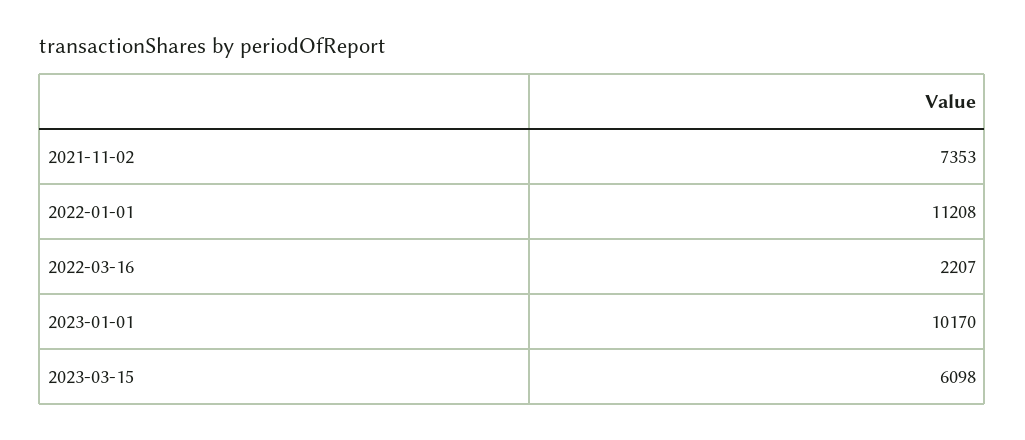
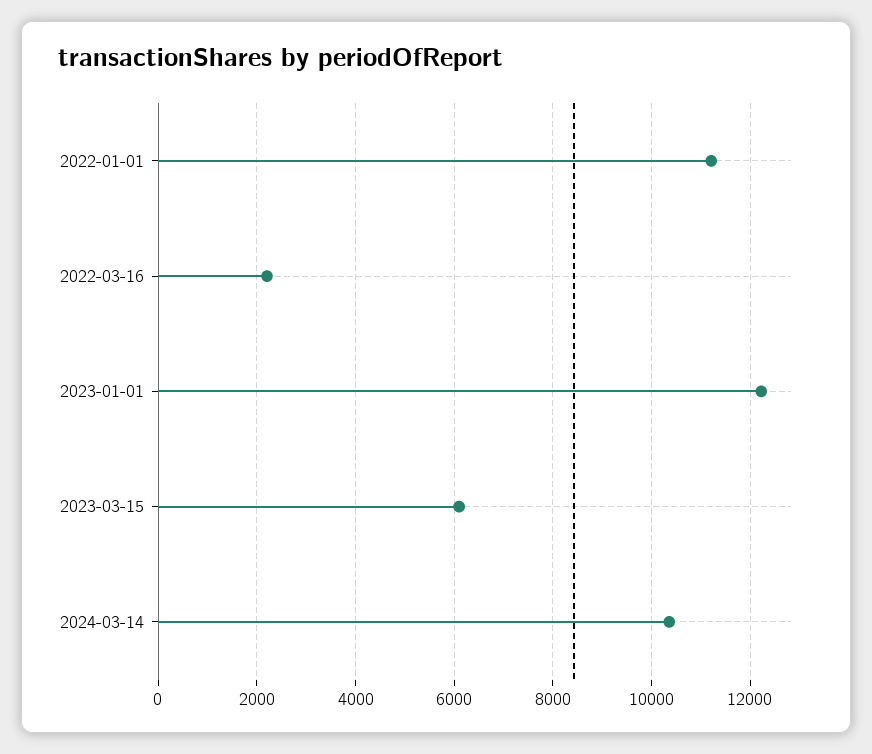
2021-11-02: 7353 -> none
2023-01-01: 10170 -> 12200
2024-03-14: none -> 10400

